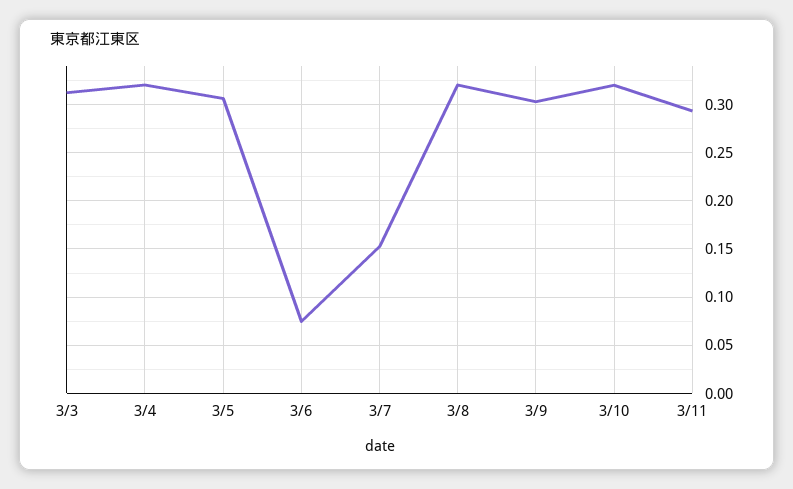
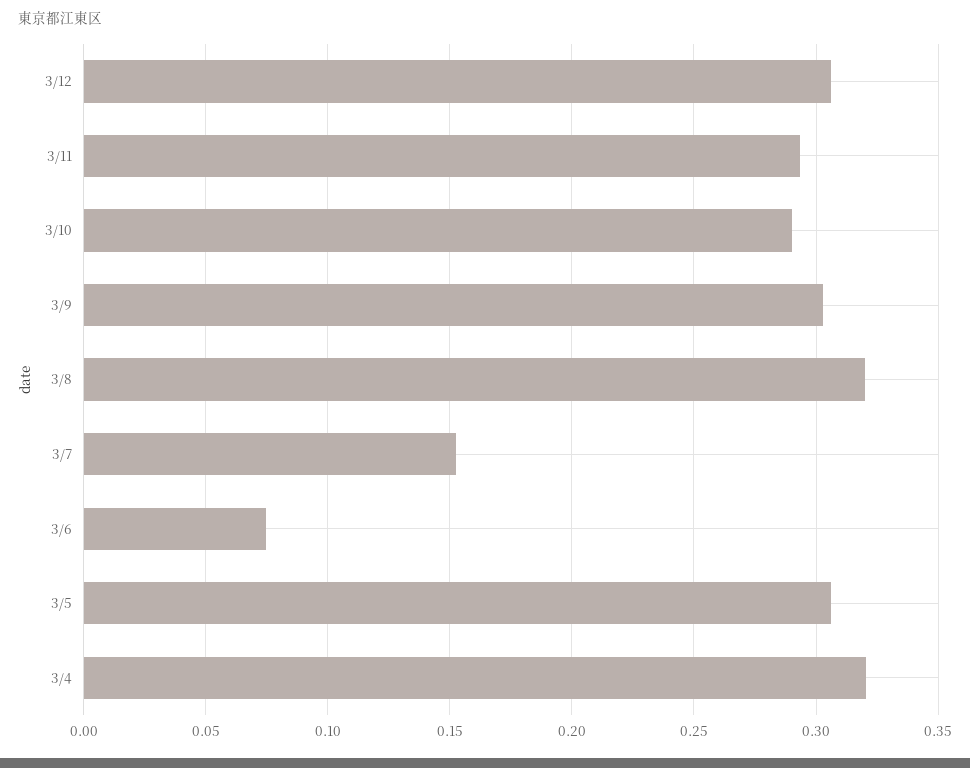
3/3: 0.31 -> none
3/10: 0.32 -> 0.29
3/12: none -> 0.305

